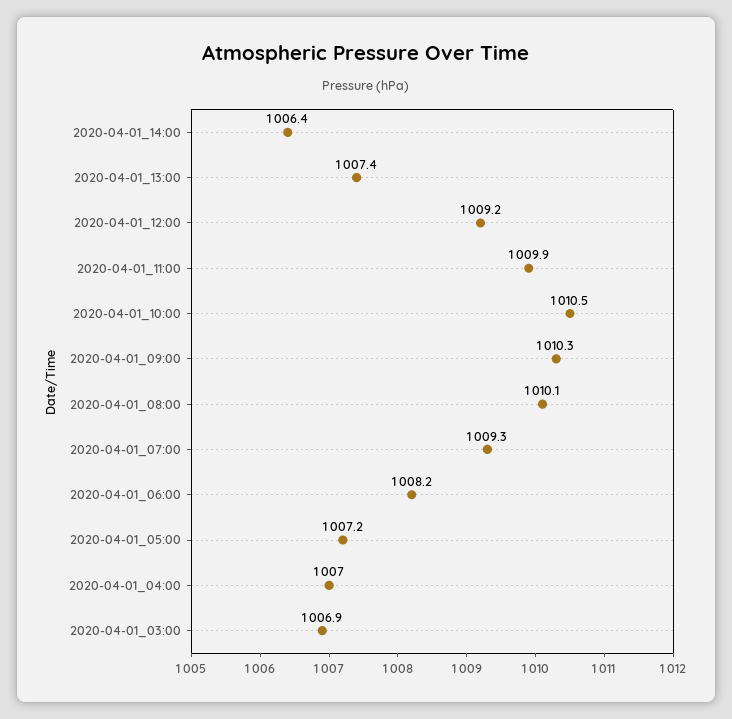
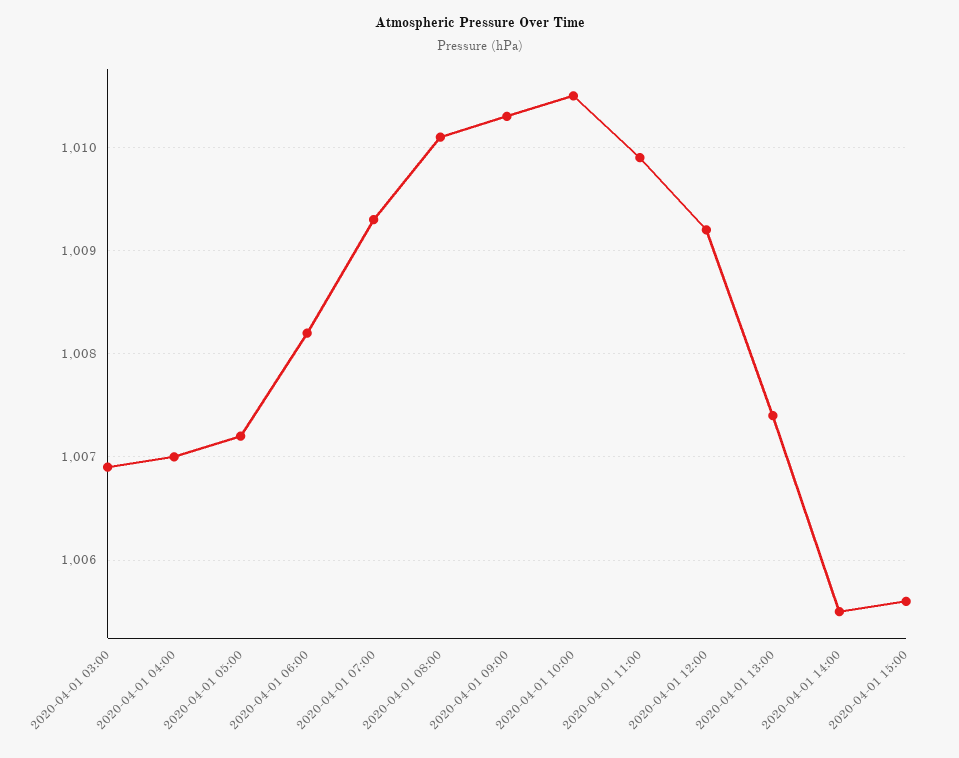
2020-04-01_14:00: 1006.4 -> 1005.5
2020-04-01 15:00: none -> 1005.6

